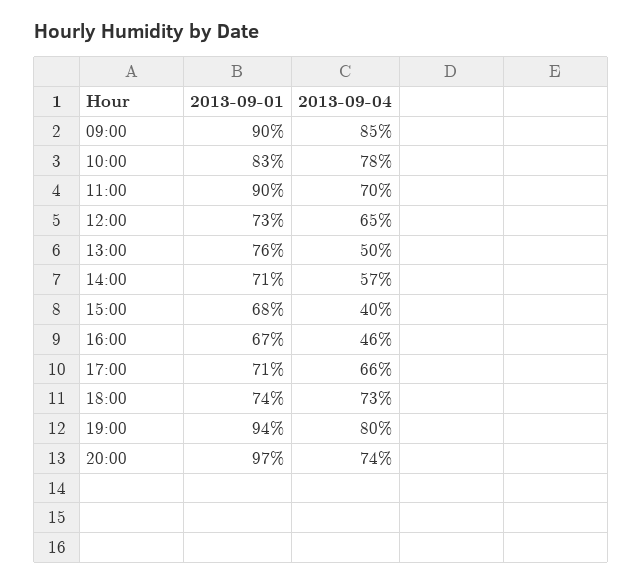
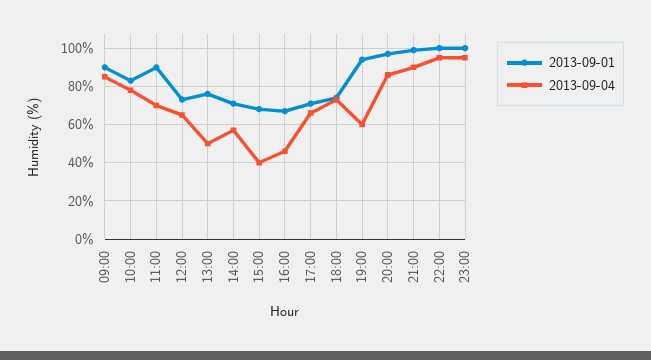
2013-09-04, 19:00: 80 -> 60
2013-09-04, 20:00: 74 -> 85
2013-09-01, 21:00: none -> 100
2013-09-04, 21:00: none -> 90
2013-09-01, 22:00: none -> 100
2013-09-04, 22:00: none -> 95
2013-09-01, 23:00: none -> 100
2013-09-04, 23:00: none -> 95

